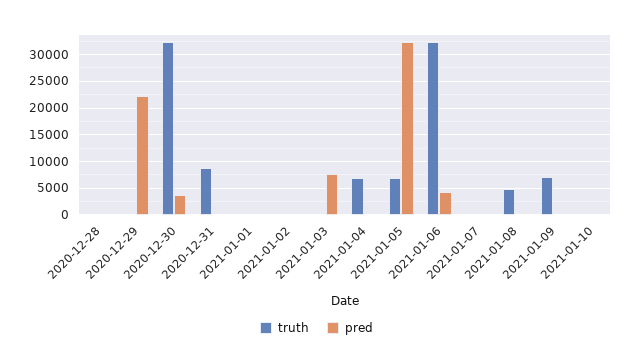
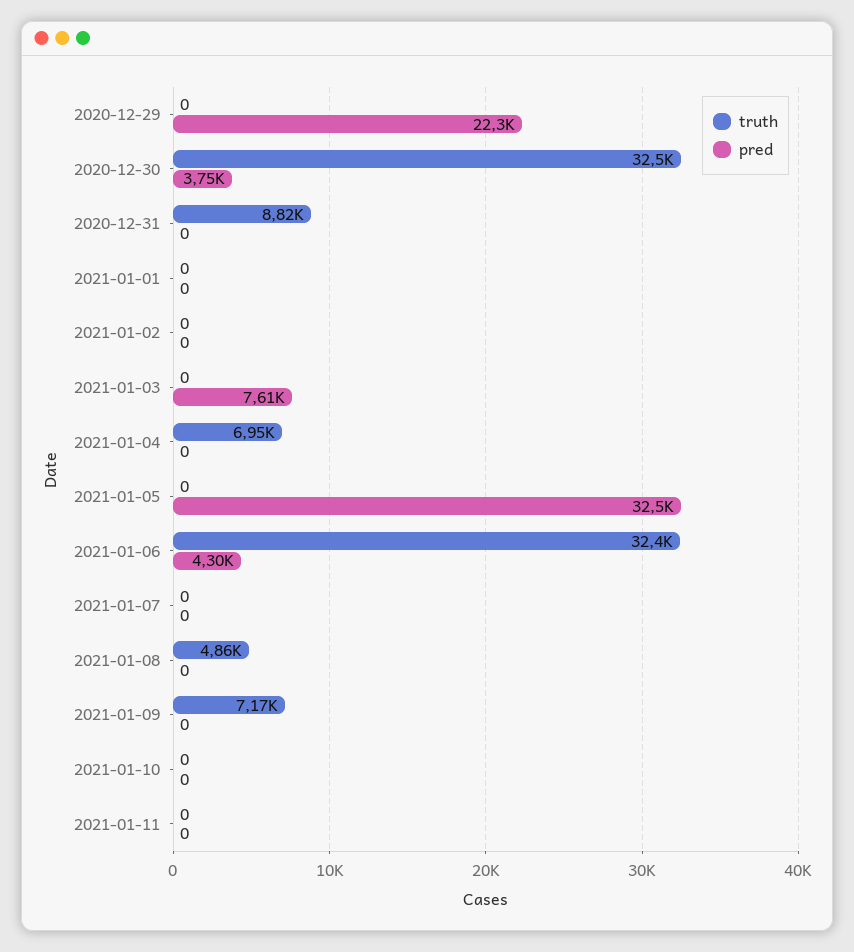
truth, 2020-12-28: 0 -> none
pred, 2020-12-28: 0 -> none
truth, 2021-01-05: 7500 -> 0
truth, 2021-01-11: none -> 0
pred, 2021-01-11: none -> 0

